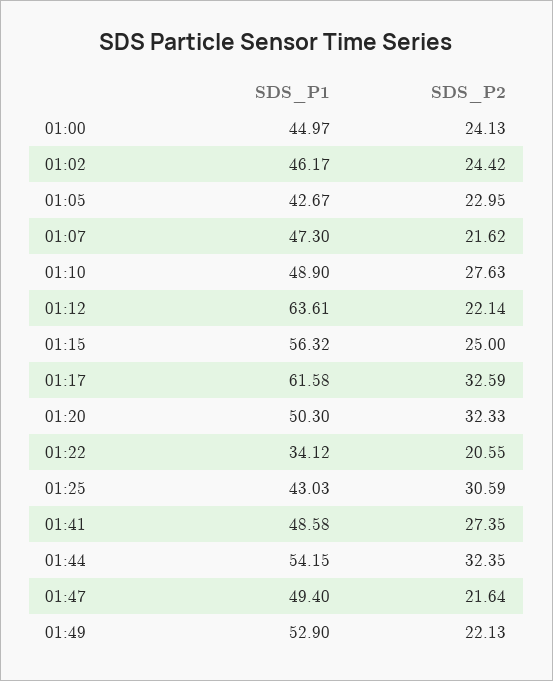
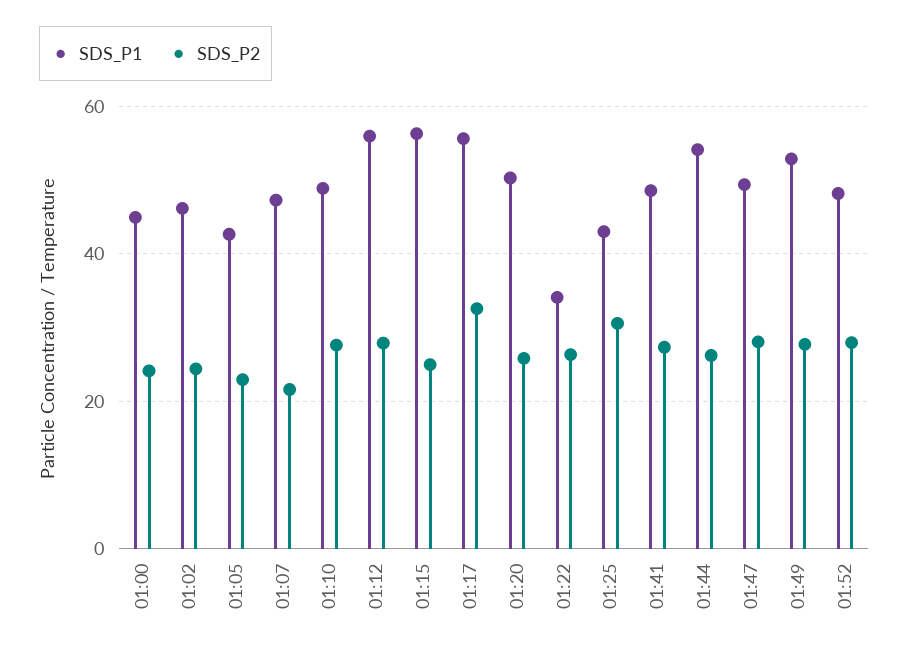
SDS_P1, 01:12: 63.61 -> 56
SDS_P2, 01:12: 22.14 -> 28
SDS_P1, 01:17: 61.58 -> 56
SDS_P2, 01:20: 32.33 -> 26
SDS_P2, 01:22: 20.55 -> 26
SDS_P2, 01:44: 32.35 -> 26
SDS_P2, 01:47: 21.64 -> 28
SDS_P2, 01:49: 22.13 -> 28
SDS_P1, 01:52: none -> 48
SDS_P2, 01:52: none -> 28

